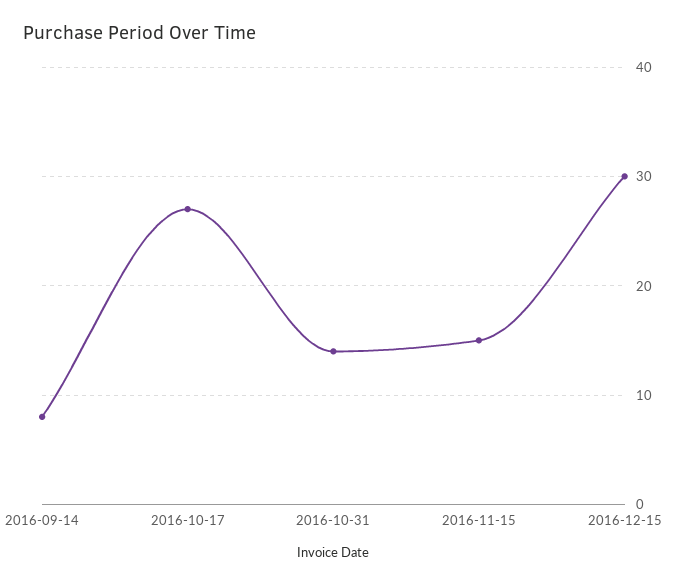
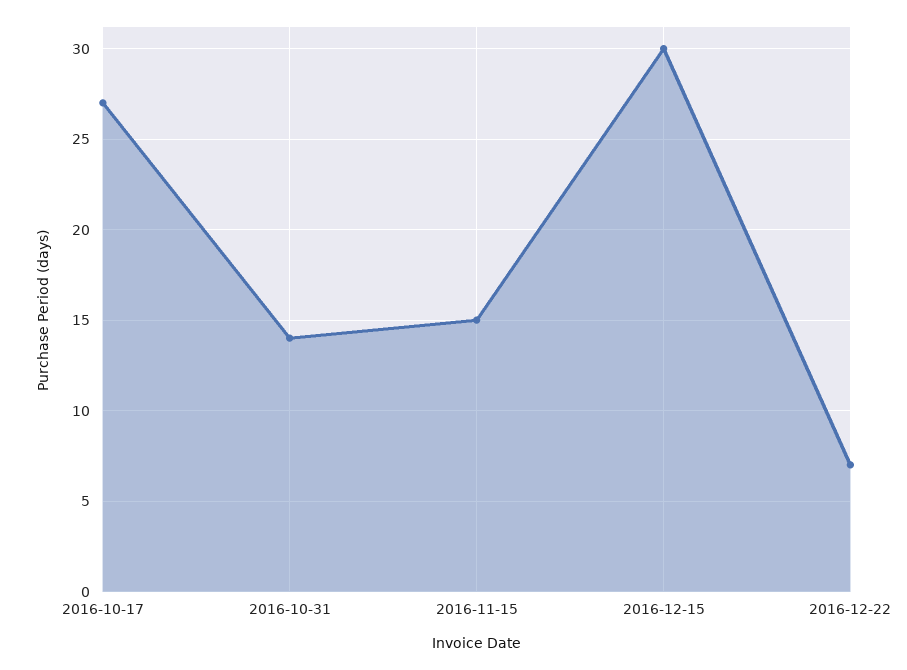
2016-09-14: 8 -> none
2016-12-22: none -> 7

